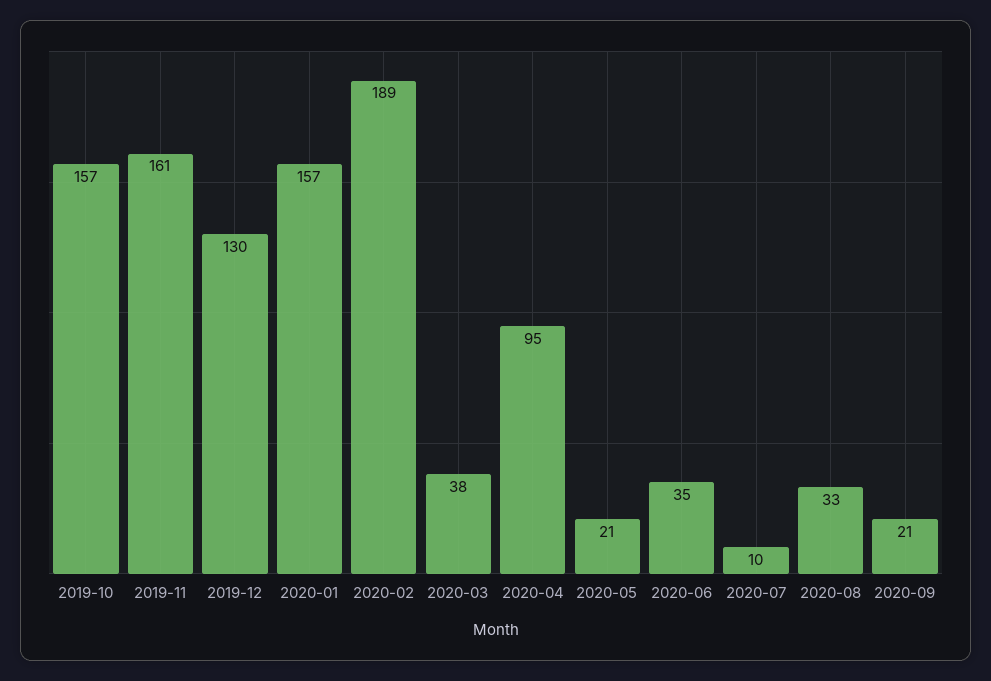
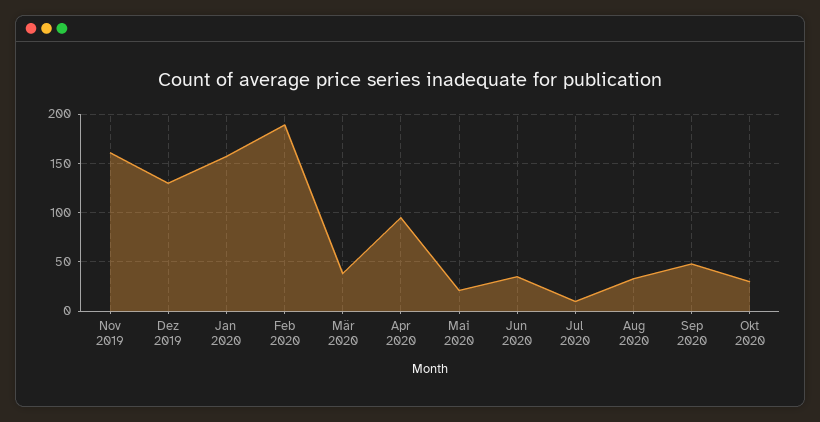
2019-10: 157 -> none
2020-09: 21 -> 50
Okt 2020: none -> 30

